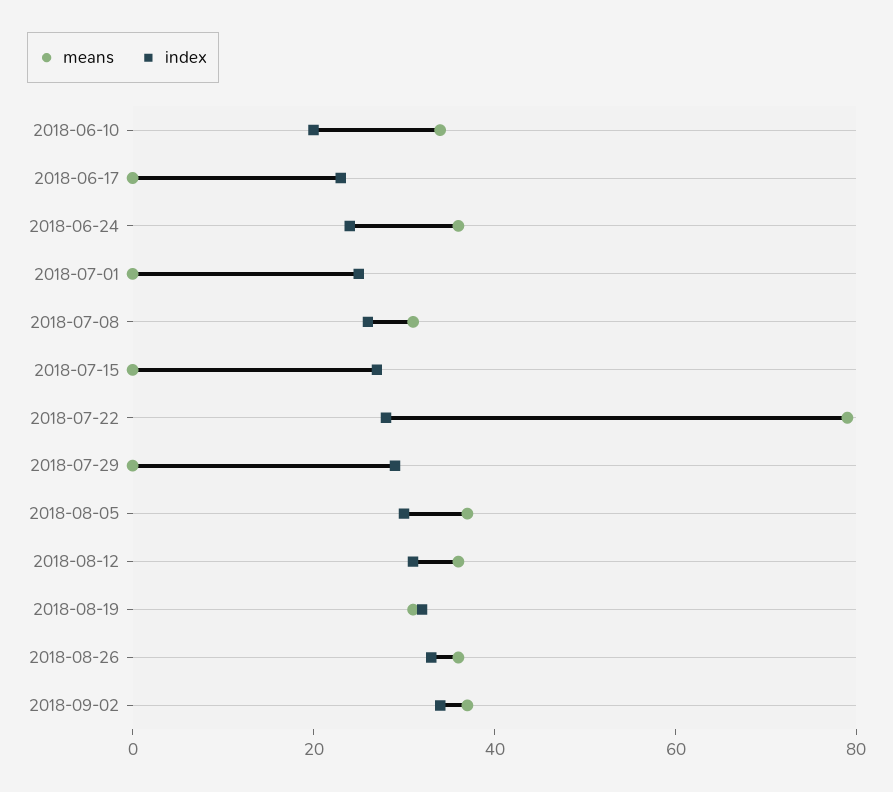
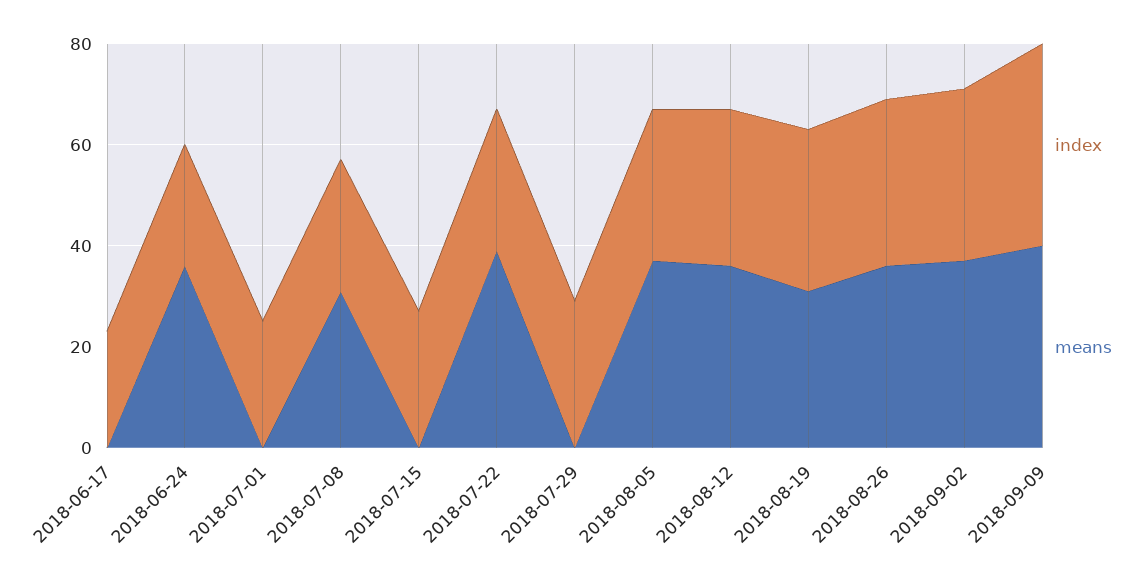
means, 2018-06-10: 35 -> none
index, 2018-06-10: 20 -> none
means, 2018-07-22: 80 -> 40
index, 2018-09-09: none -> 40
means, 2018-09-09: none -> 40

